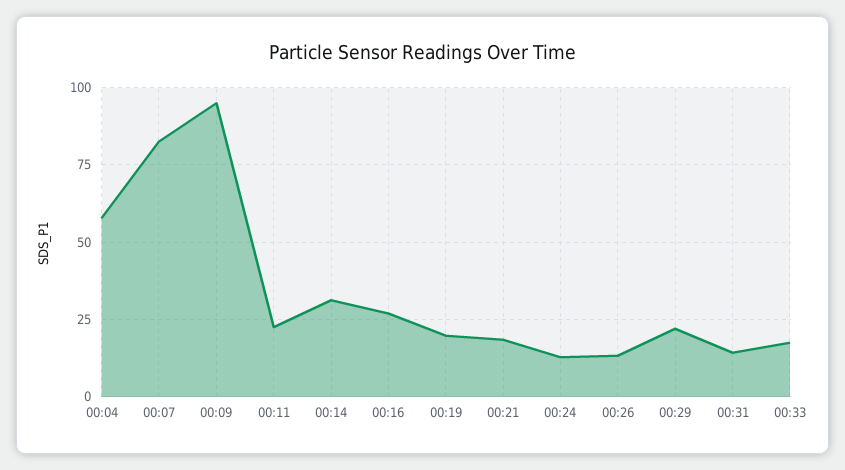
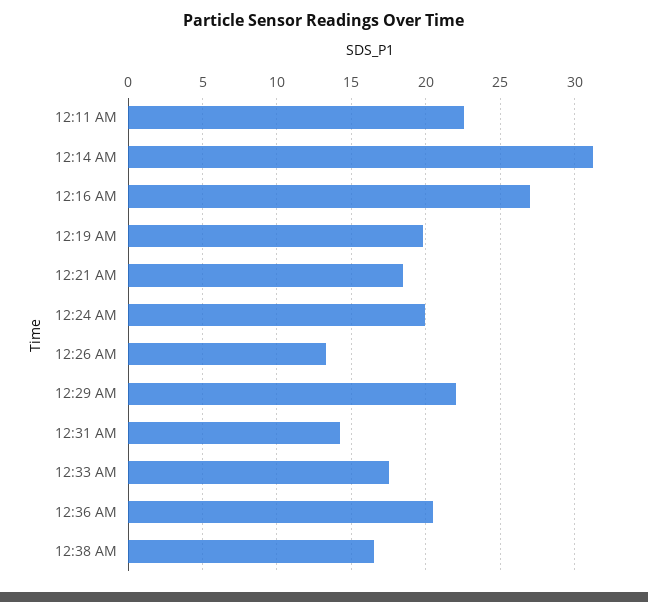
00:04: 57.5 -> none
00:07: 82.5 -> none
00:09: 95 -> none
00:24: 12.5 -> 20
12:36 AM: none -> 20.5
12:38 AM: none -> 16.5

